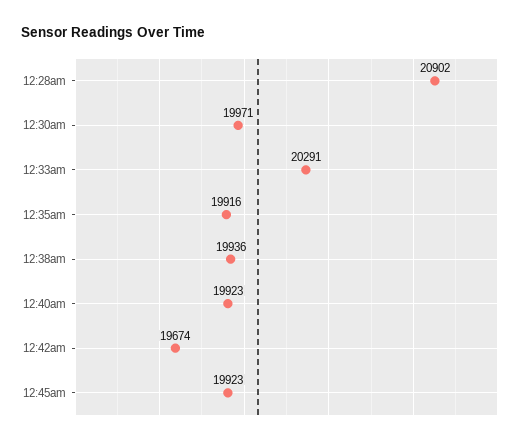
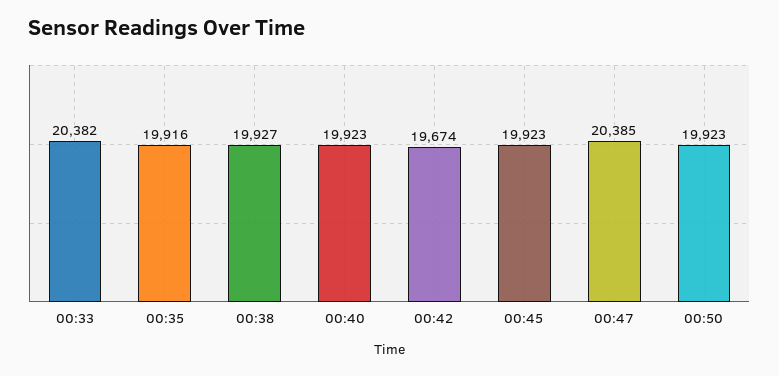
12:28am: 20902 -> none
12:30am: 19971 -> none
12:33am: 20291 -> 20382
12:38am: 19936 -> 19927
00:47: none -> 20385
00:50: none -> 19923

